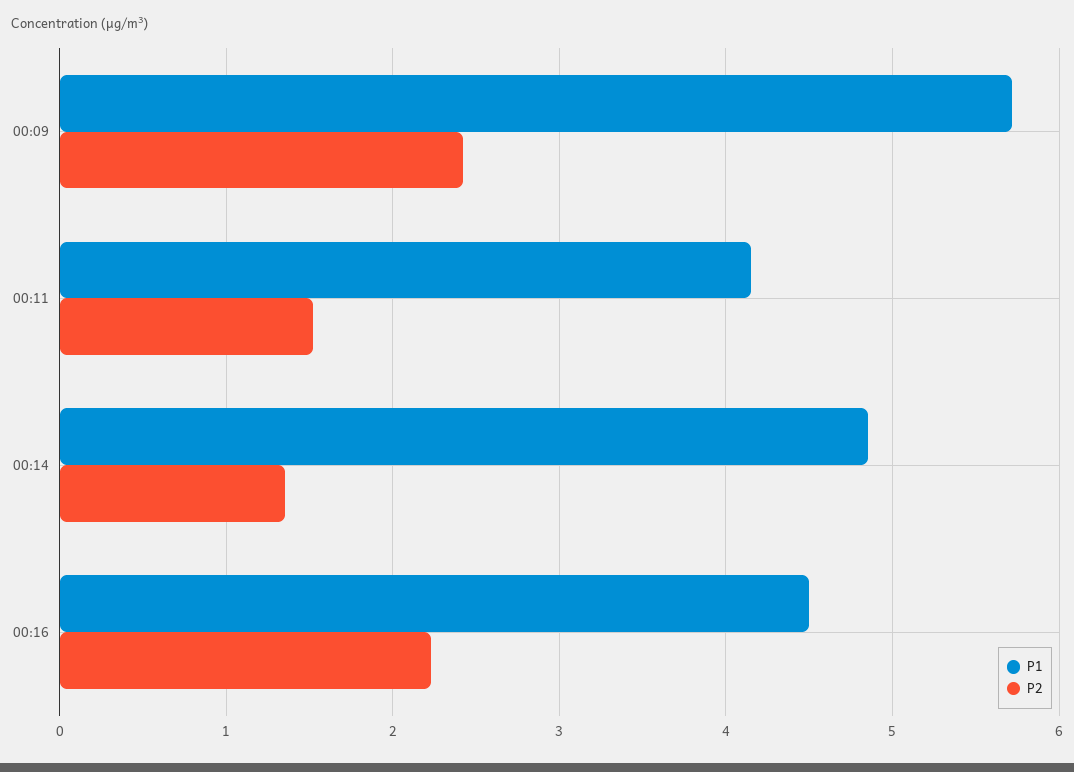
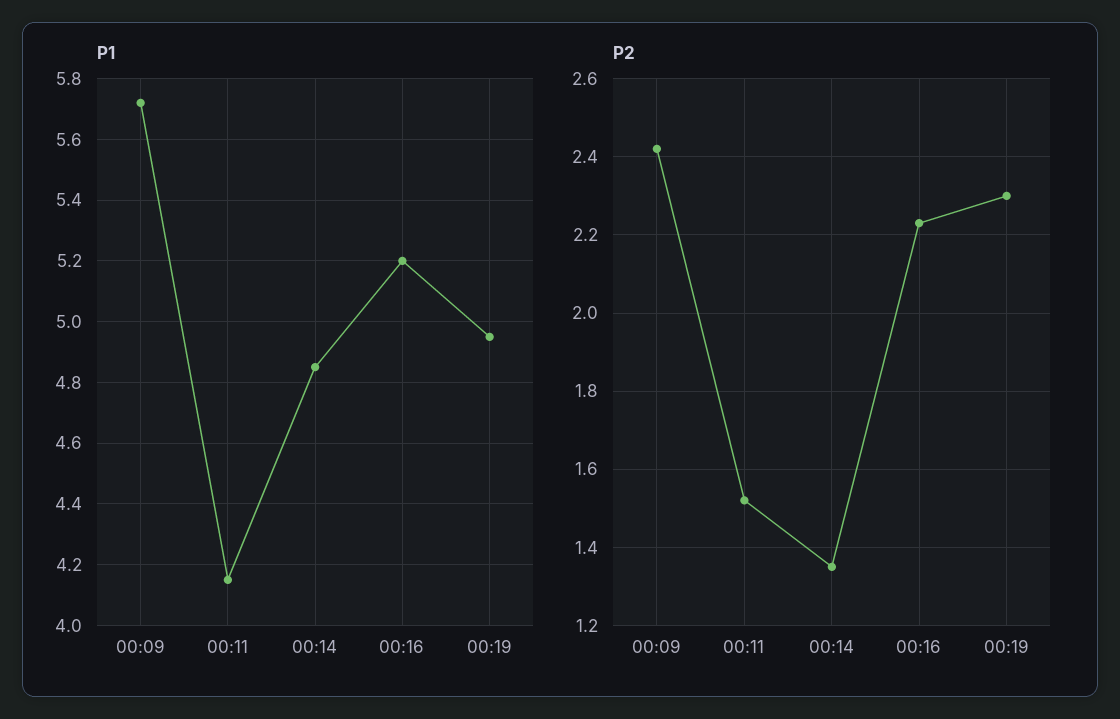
P1, 00:16: 4.5 -> 5.2
P1, 00:19: none -> 4.95
P2, 00:19: none -> 2.3

